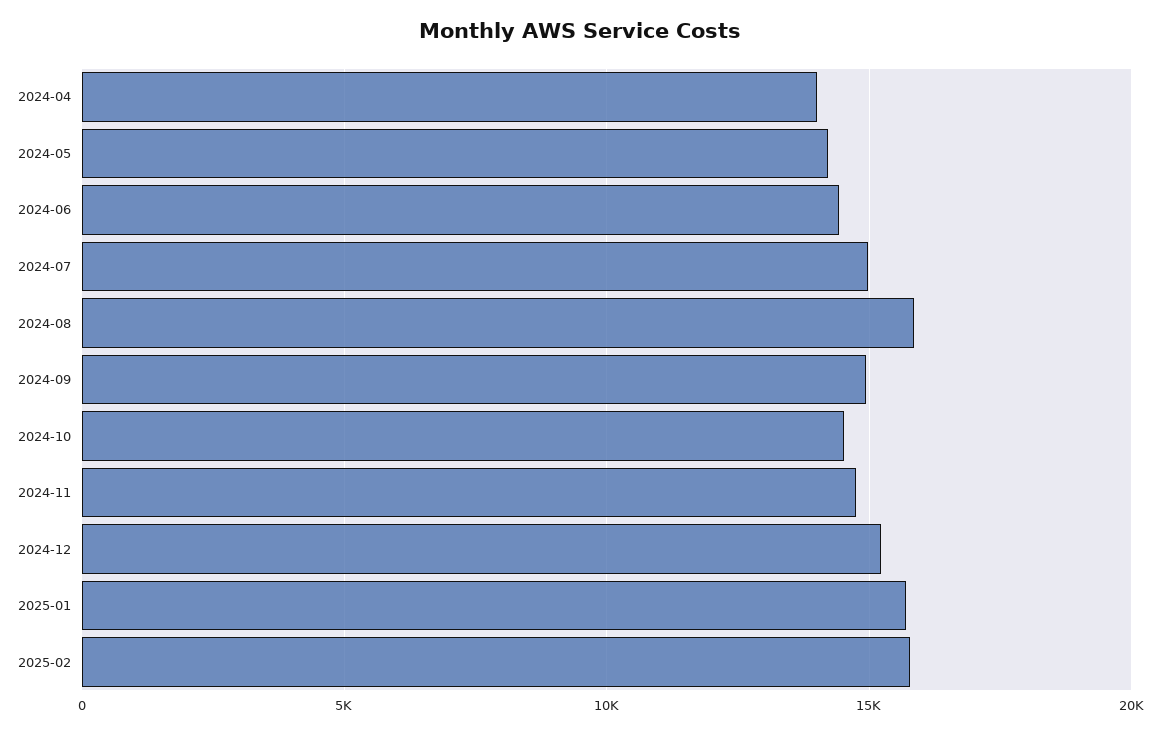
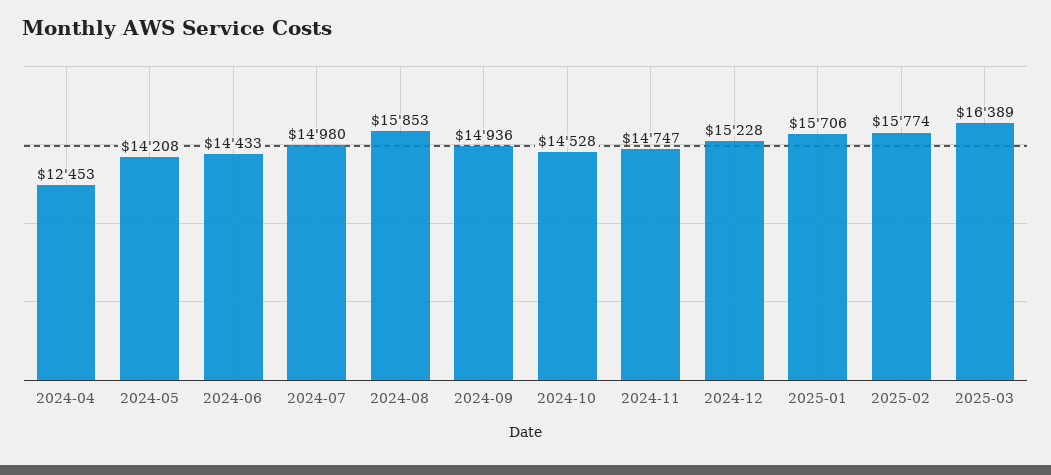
2024-04: 14000 -> 12453
2025-03: none -> 16389

